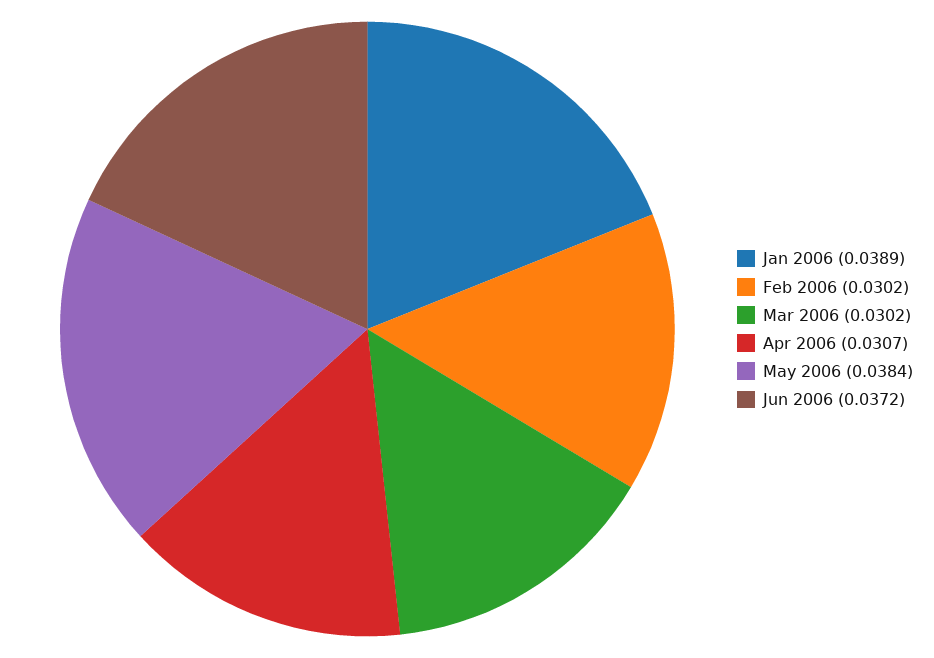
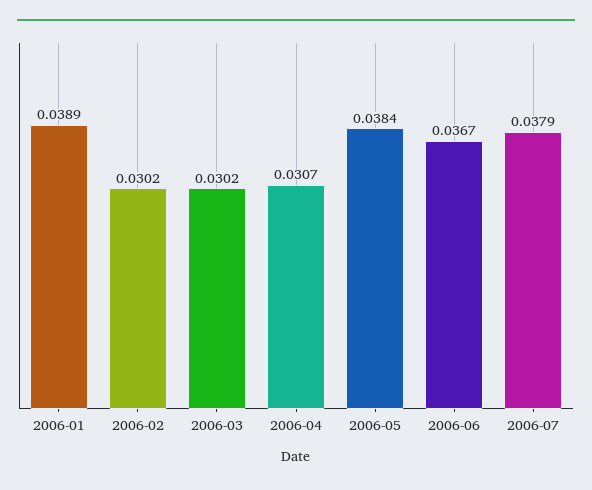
Jun 2006: 0.0372 -> 0.0367
2006-07: none -> 0.0379

